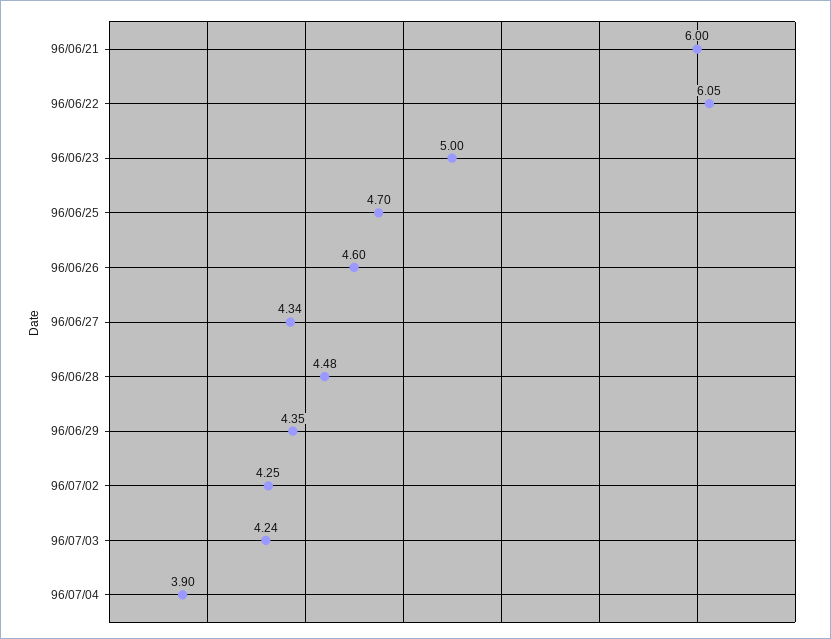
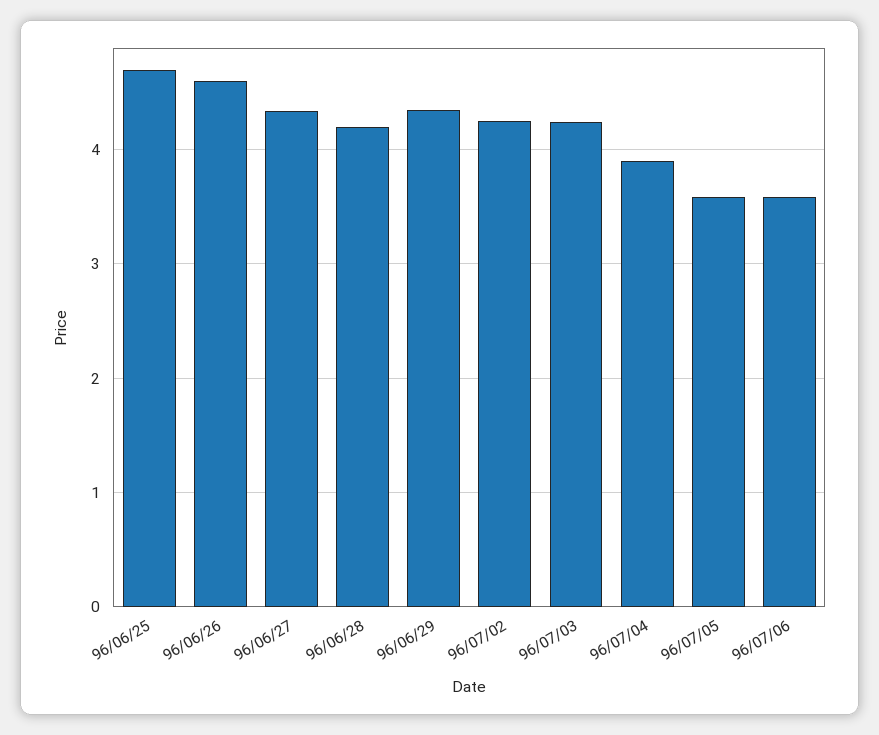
96/06/21: 6 -> none
96/06/22: 6.05 -> none
96/06/23: 5 -> none
96/06/28: 4.48 -> 4.2
96/07/05: none -> 3.6
96/07/06: none -> 3.6

